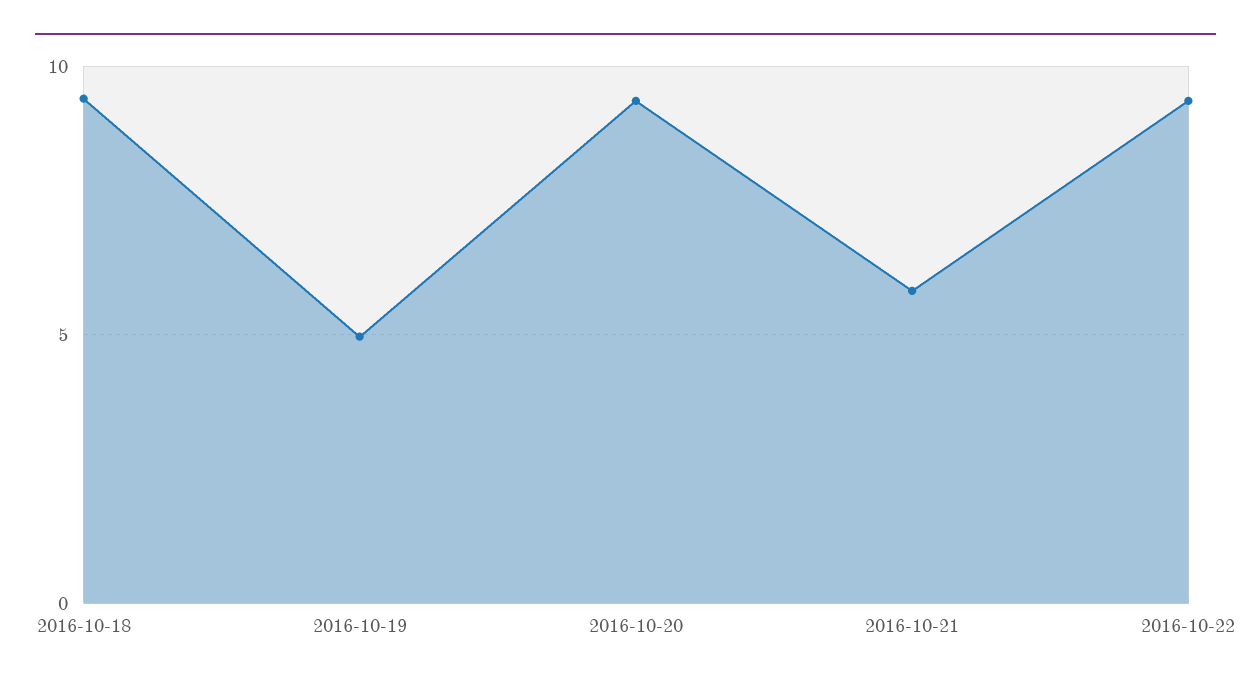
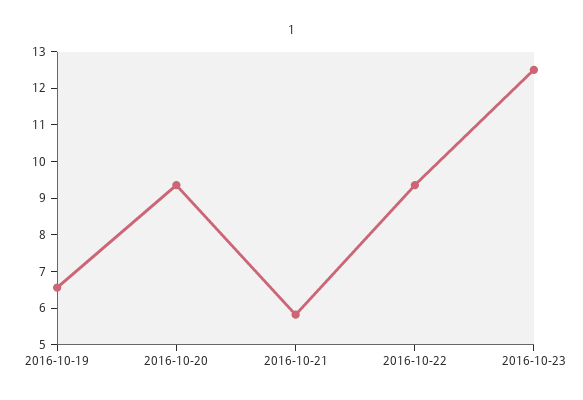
2016-10-18: 9.5 -> none
2016-10-19: 5 -> 6.5
2016-10-23: none -> 12.5

